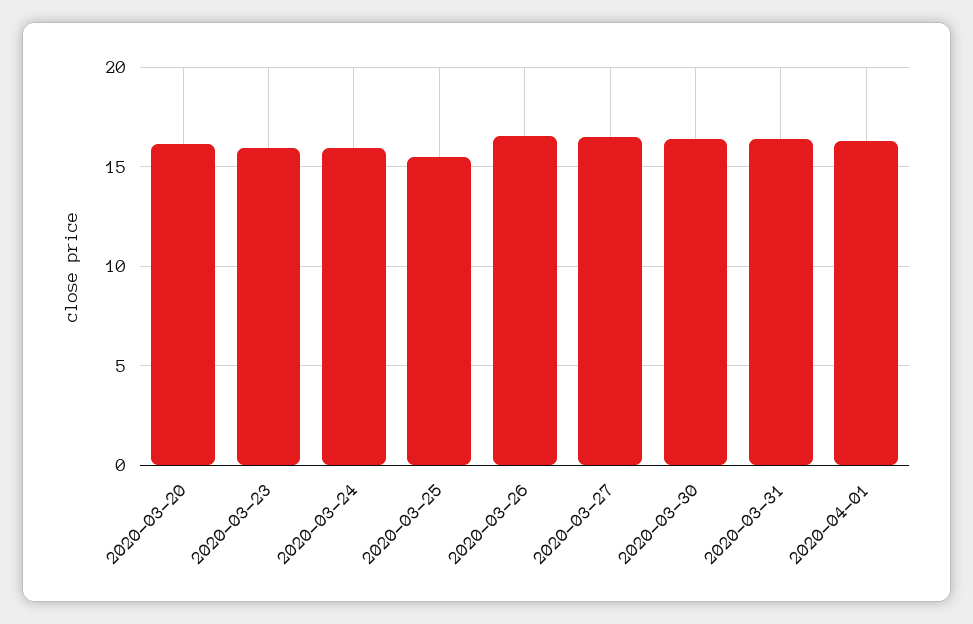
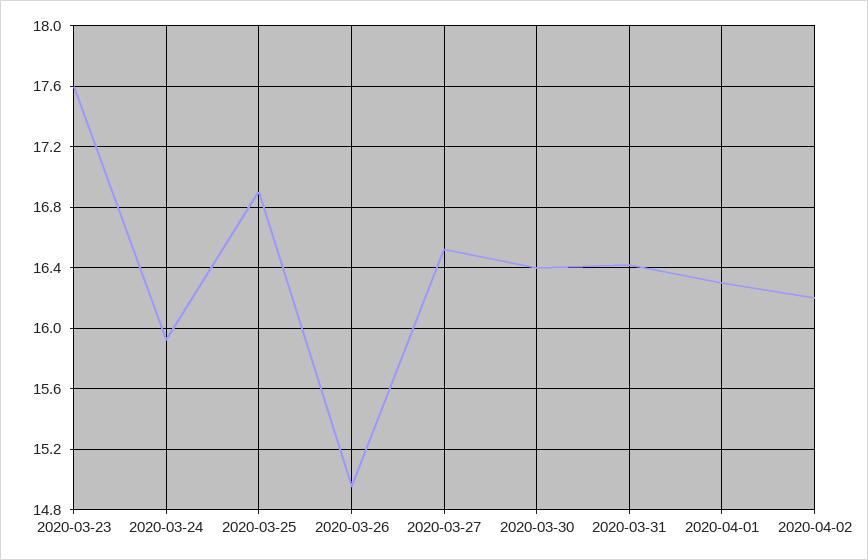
2020-03-20: 16 -> none
2020-03-23: 16 -> 17.6
2020-03-25: 15.5 -> 16.9
2020-03-26: 16.5 -> 14.95
2020-04-02: none -> 16.2

